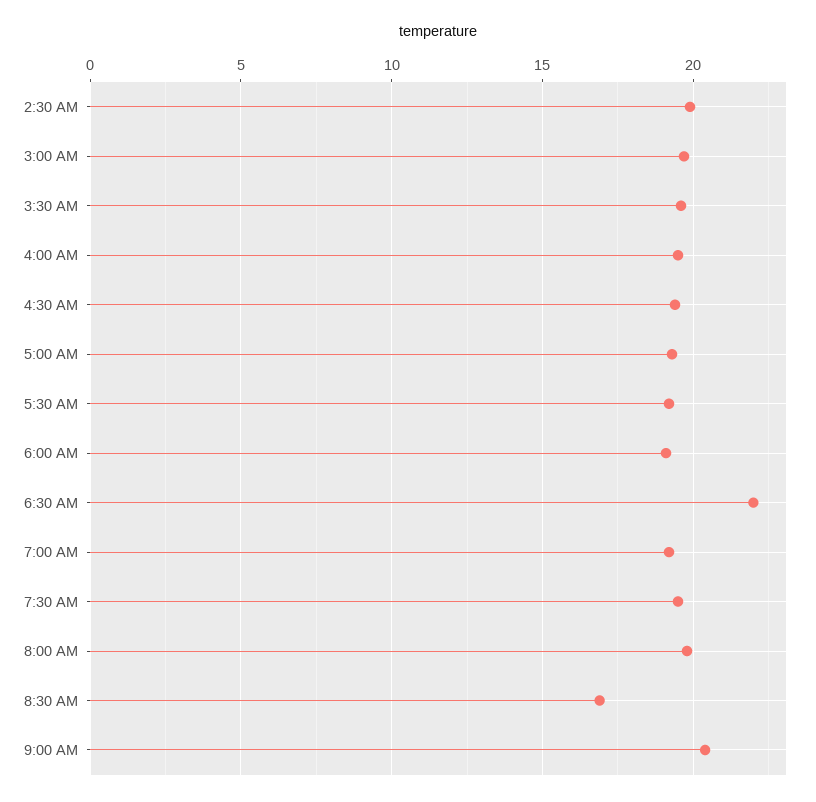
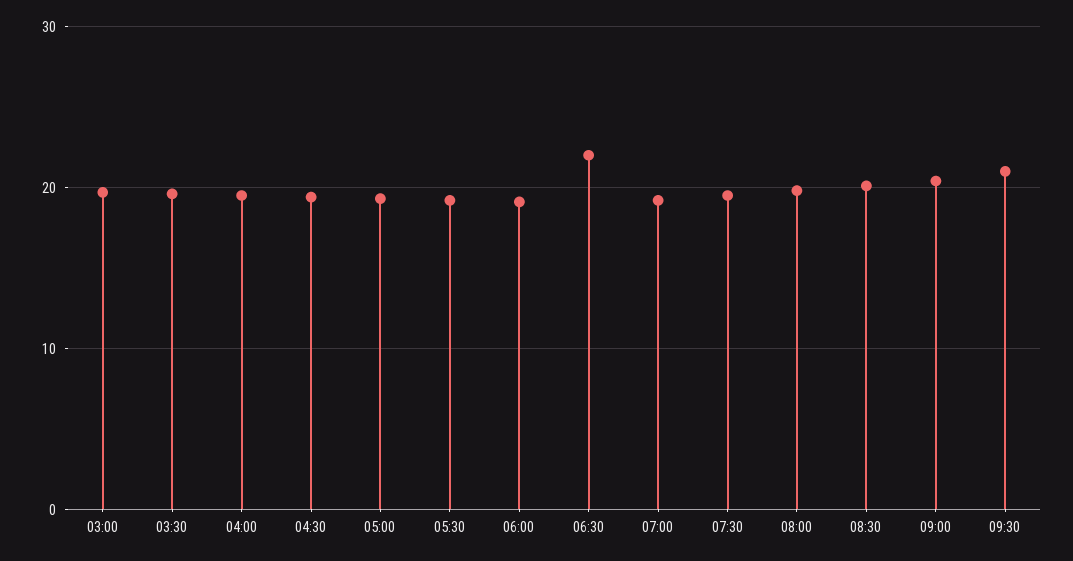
2:30 AM: 20 -> none
8:30 AM: 17 -> 20
09:30: none -> 21

